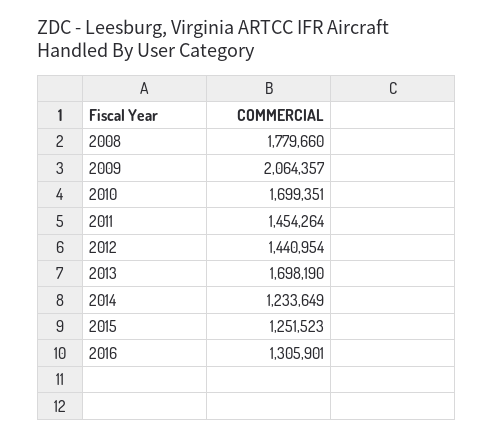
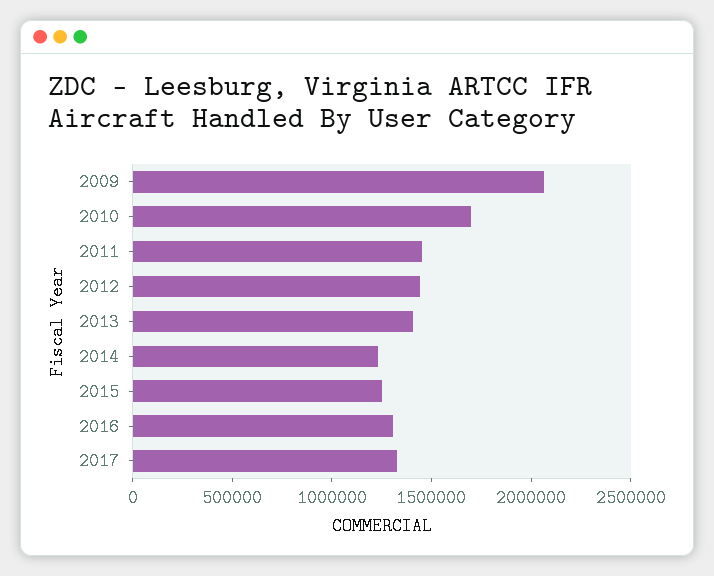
2008: 1779660 -> none
2013: 1698190 -> 1400000
2017: none -> 1300000

